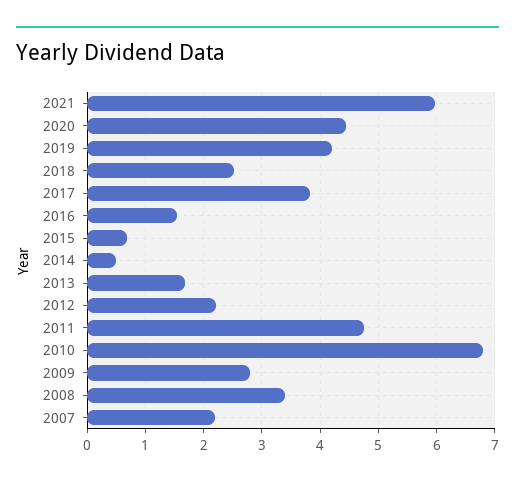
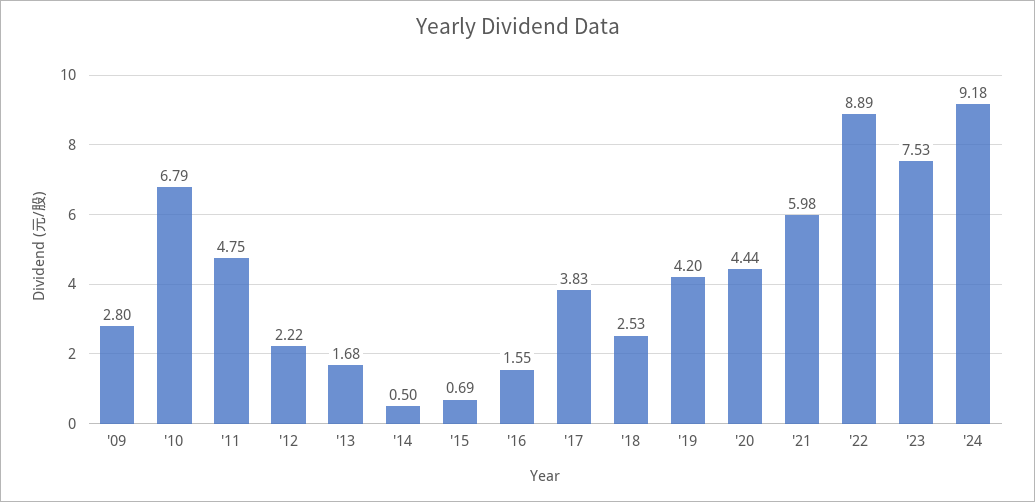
2008: 3.4 -> none
2007: 2.2 -> none
'22: none -> 8.89
'23: none -> 7.53
'24: none -> 9.18

